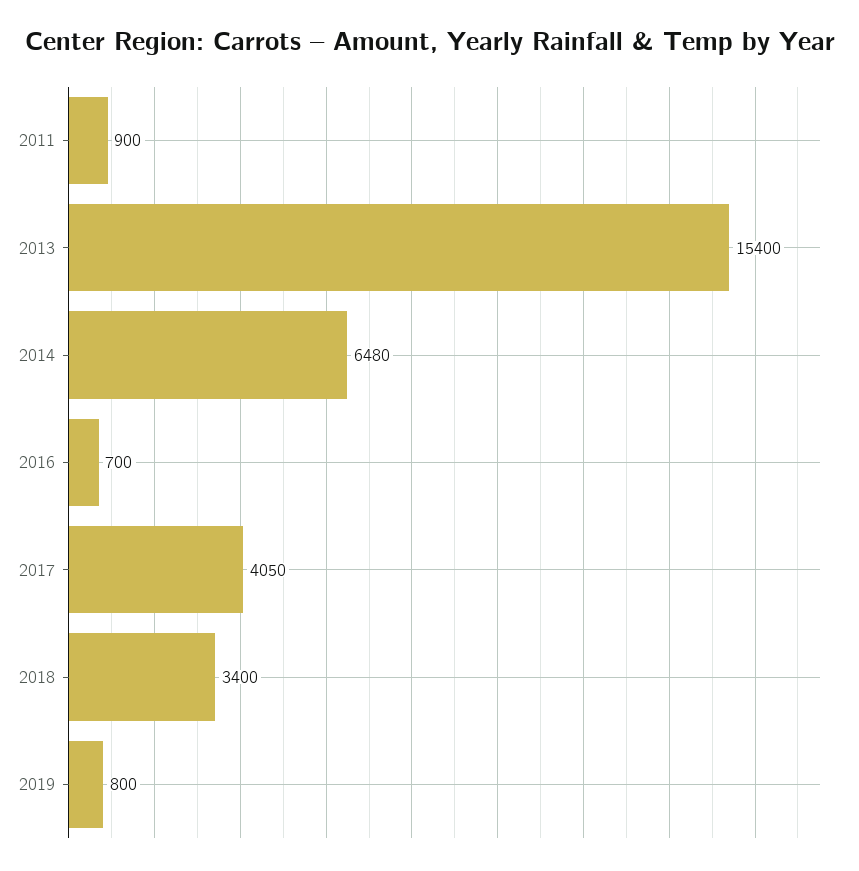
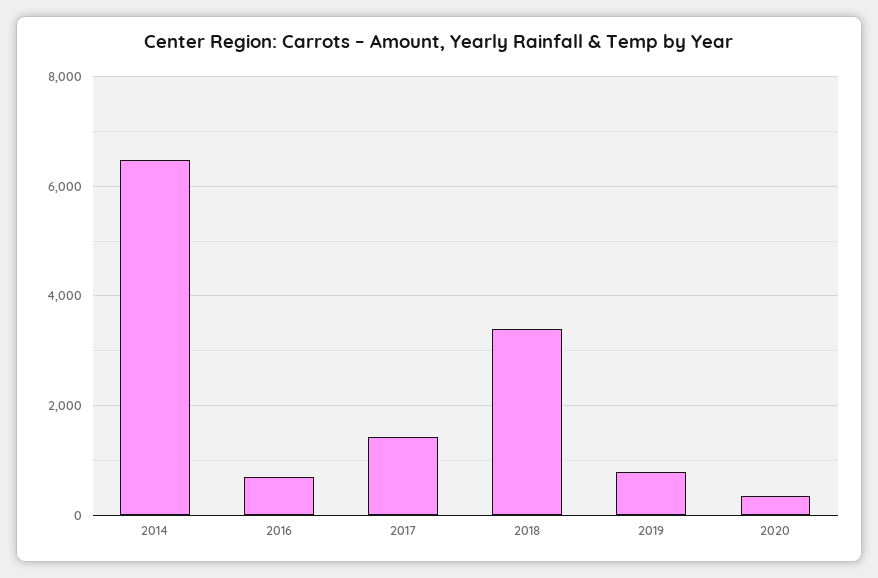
2011: 900 -> none
2013: 15400 -> none
2017: 4050 -> 1400
2020: none -> 400

